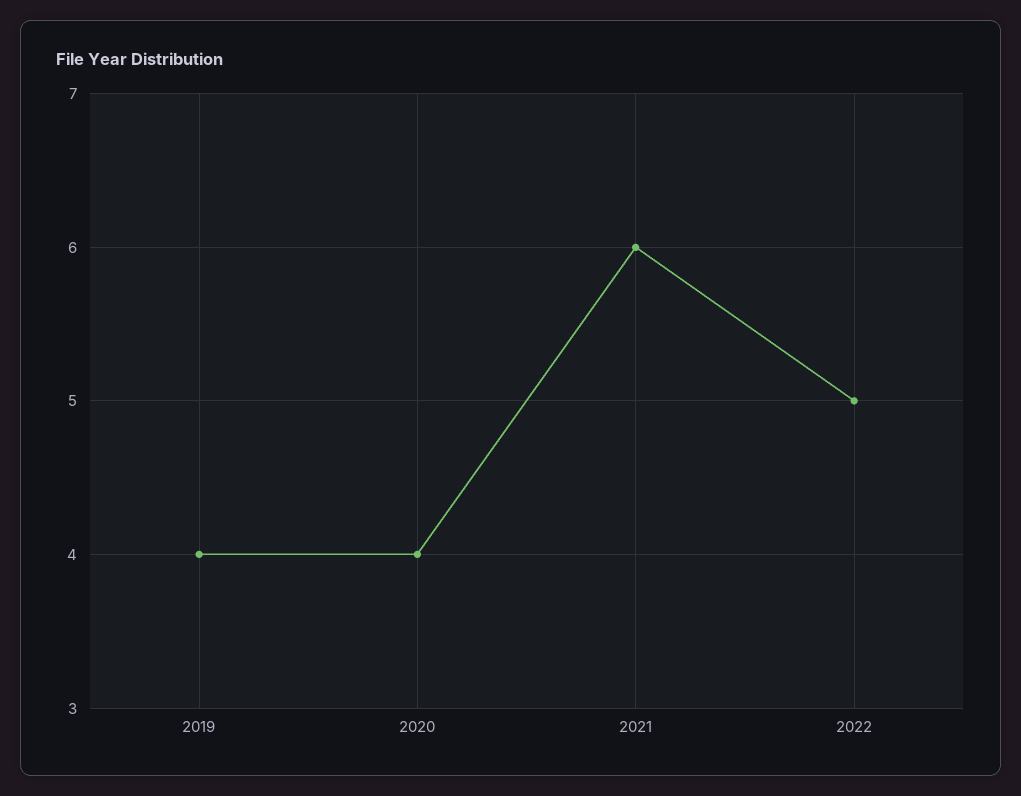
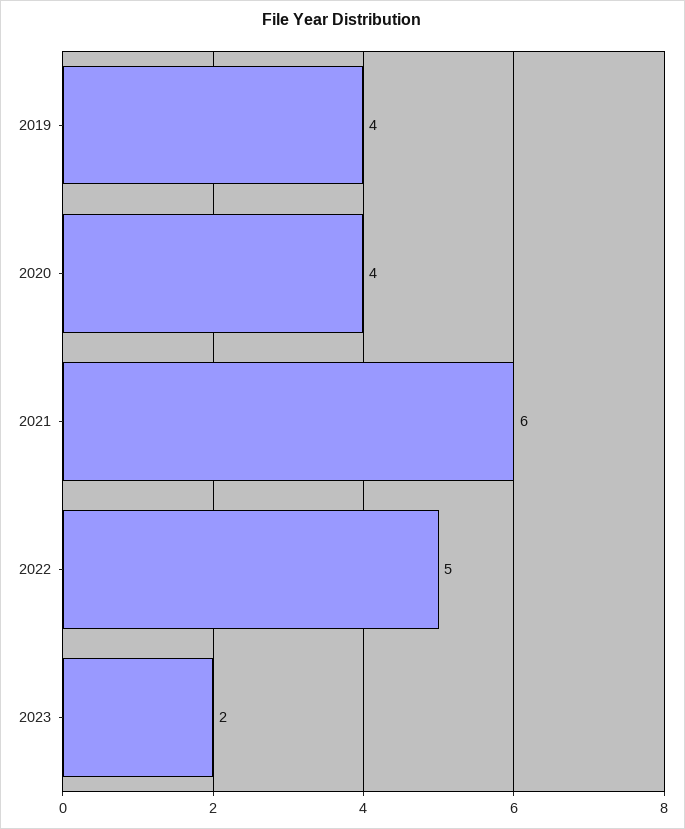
2023: none -> 2

